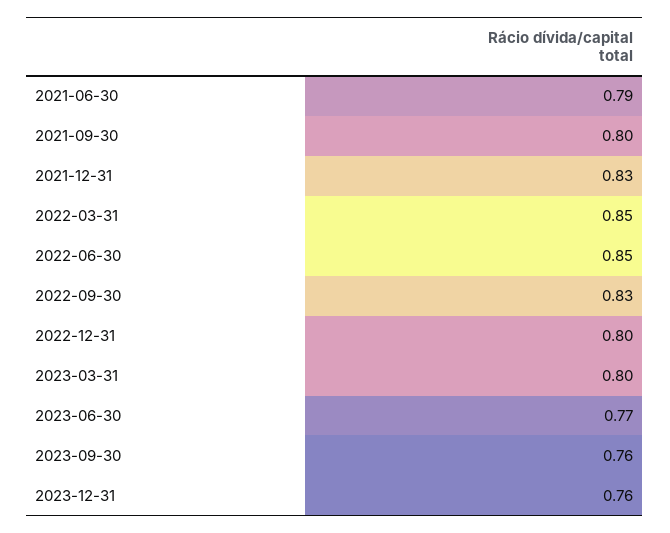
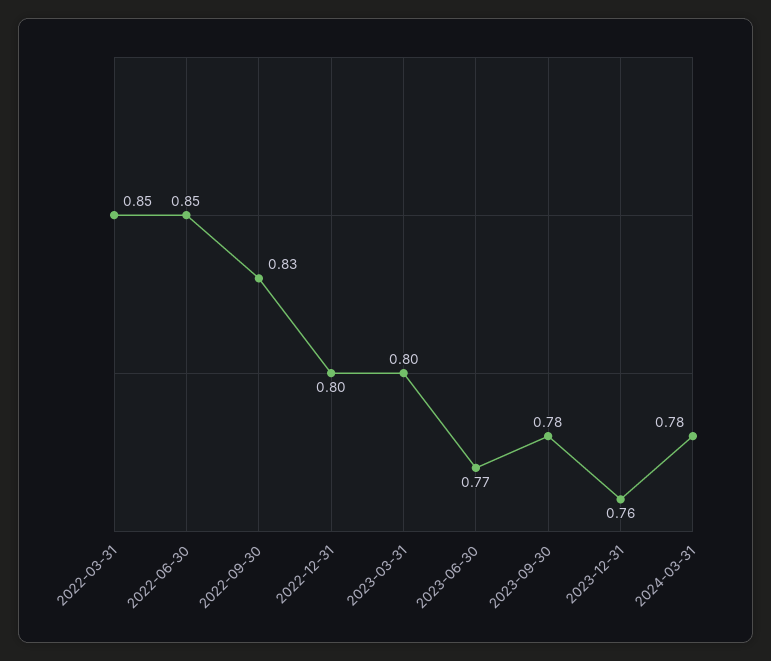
2021-06-30: 0.79 -> none
2021-09-30: 0.8 -> none
2021-12-31: 0.83 -> none
2023-09-30: 0.76 -> 0.78
2024-03-31: none -> 0.78

